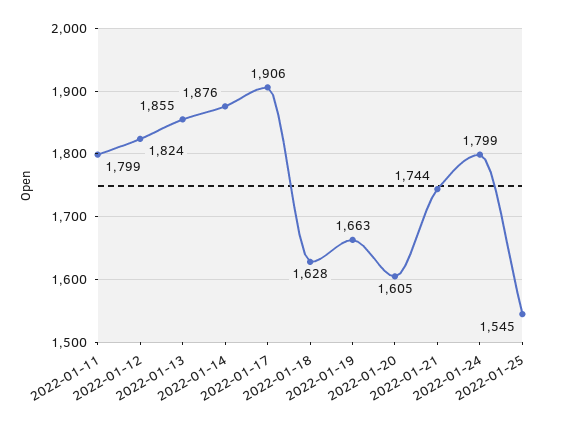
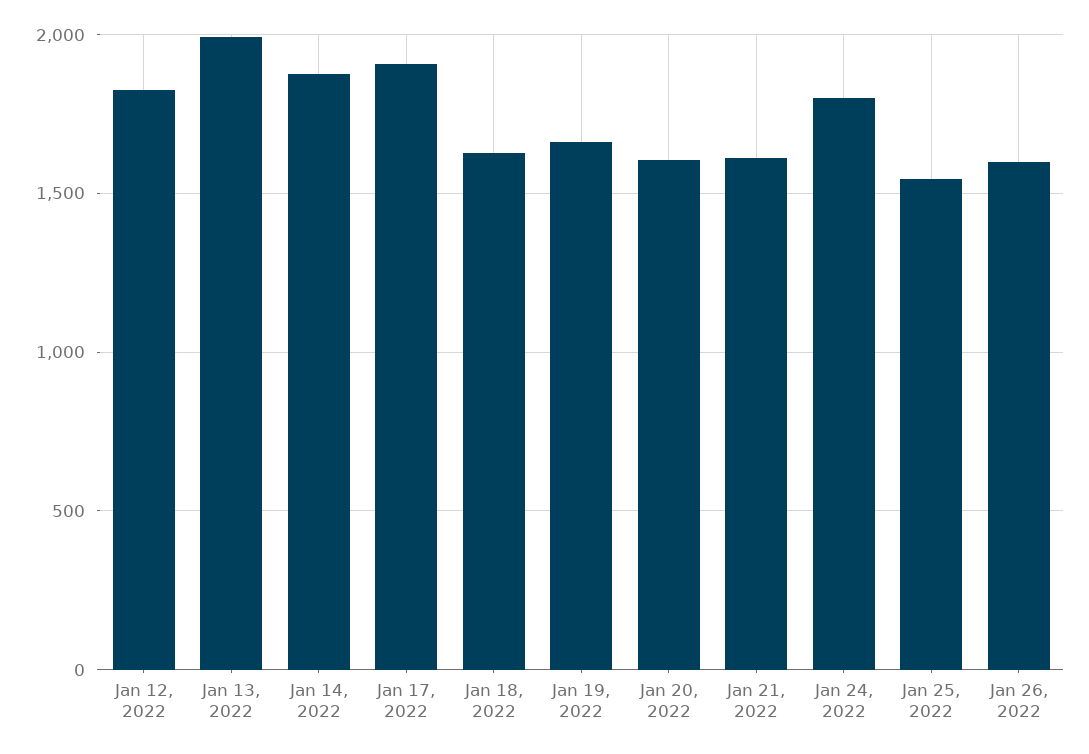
2022-01-11: 1799 -> none
2022-01-13: 1855 -> 2000
2022-01-21: 1744 -> 1600
Jan 26, 2022: none -> 1600

